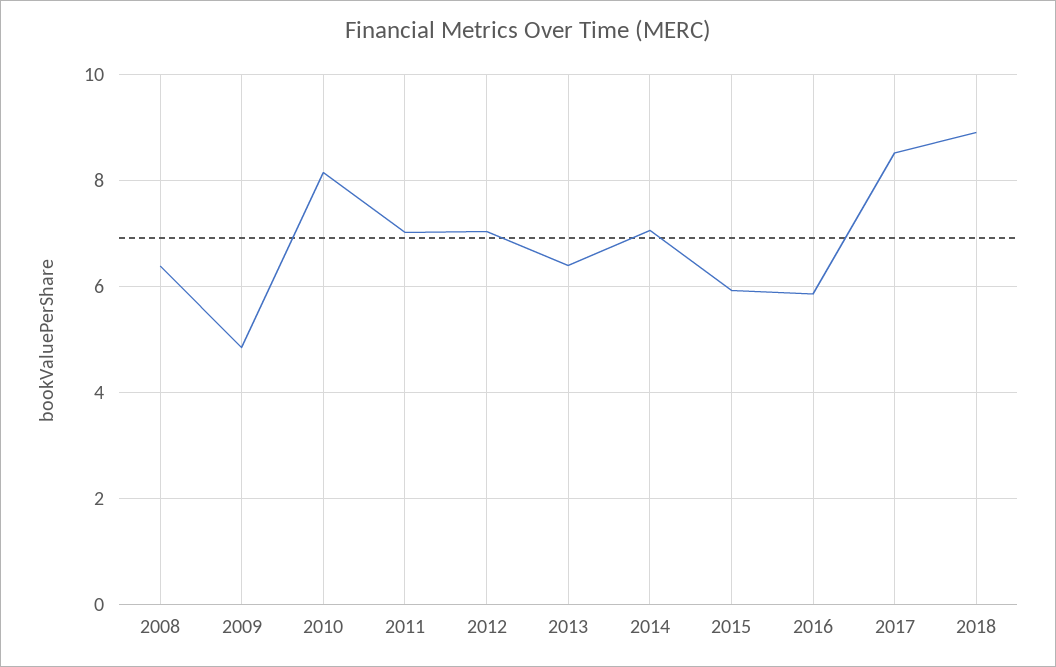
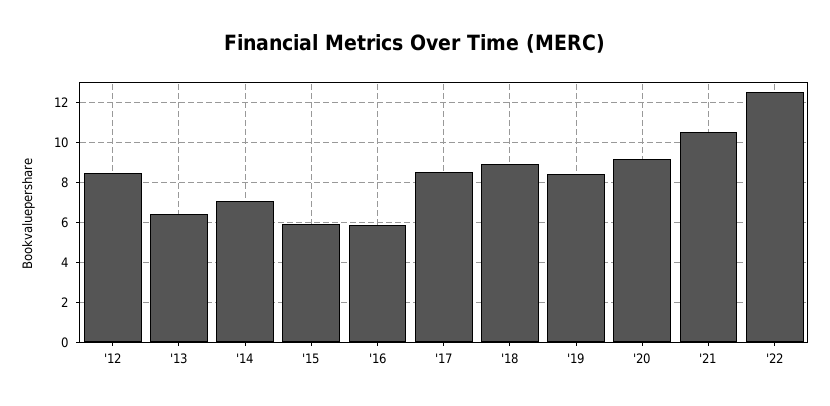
2008: 6.4 -> none
2009: 4.8 -> none
2010: 8.2 -> none
2011: 7 -> none
2012: 7 -> 8.5
'19: none -> 8.5
'20: none -> 9
'21: none -> 10.5
'22: none -> 12.5

